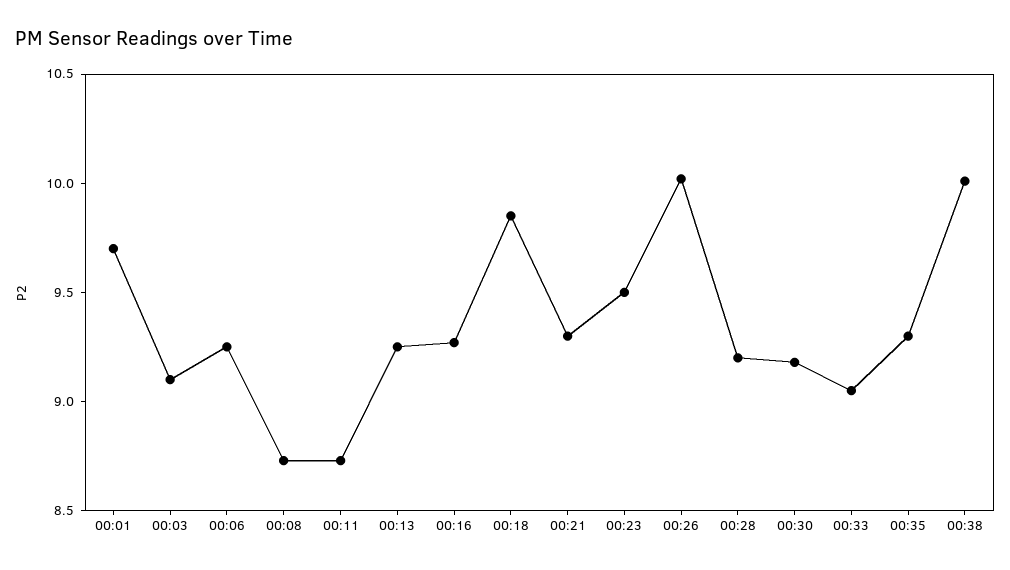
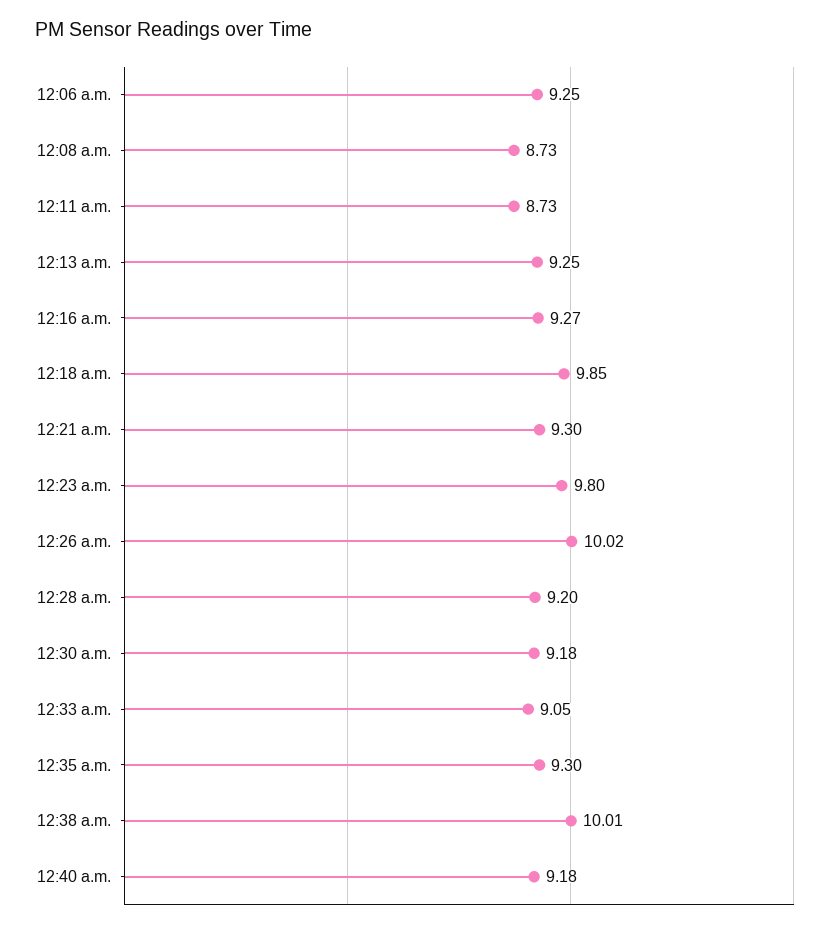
00:01: 9.7 -> none
00:03: 9.1 -> none
00:23: 9.5 -> 9.8
12:40 a.m.: none -> 9.18

